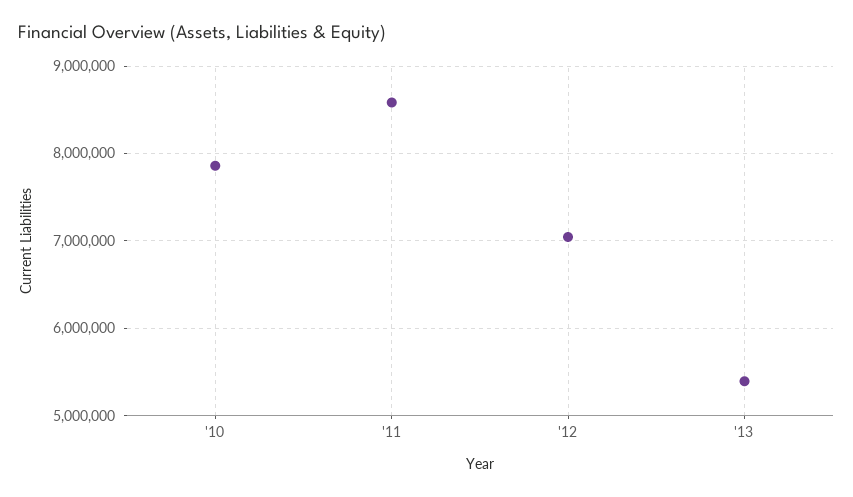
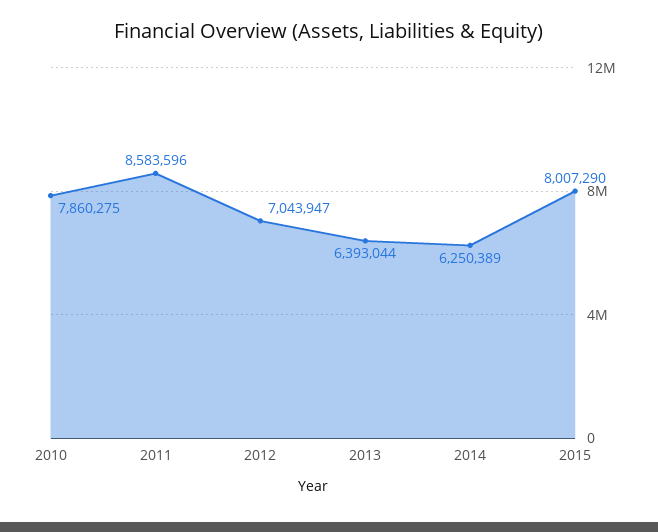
'13: 5400000 -> 6393044
2014: none -> 6250389
2015: none -> 8007290

